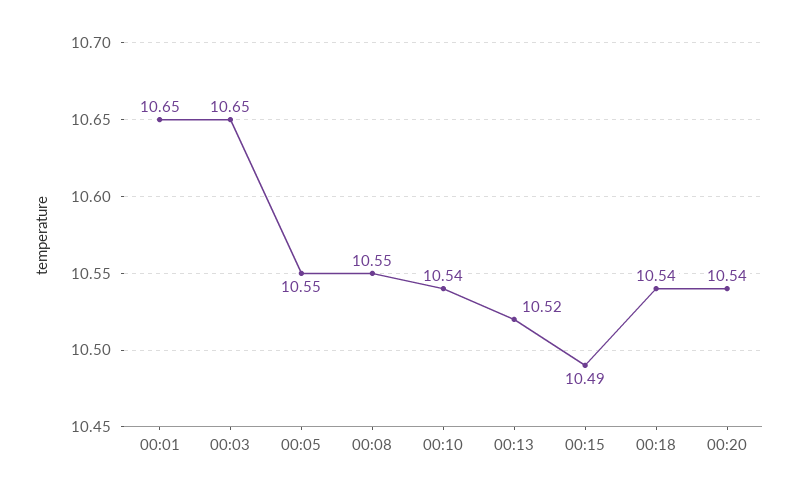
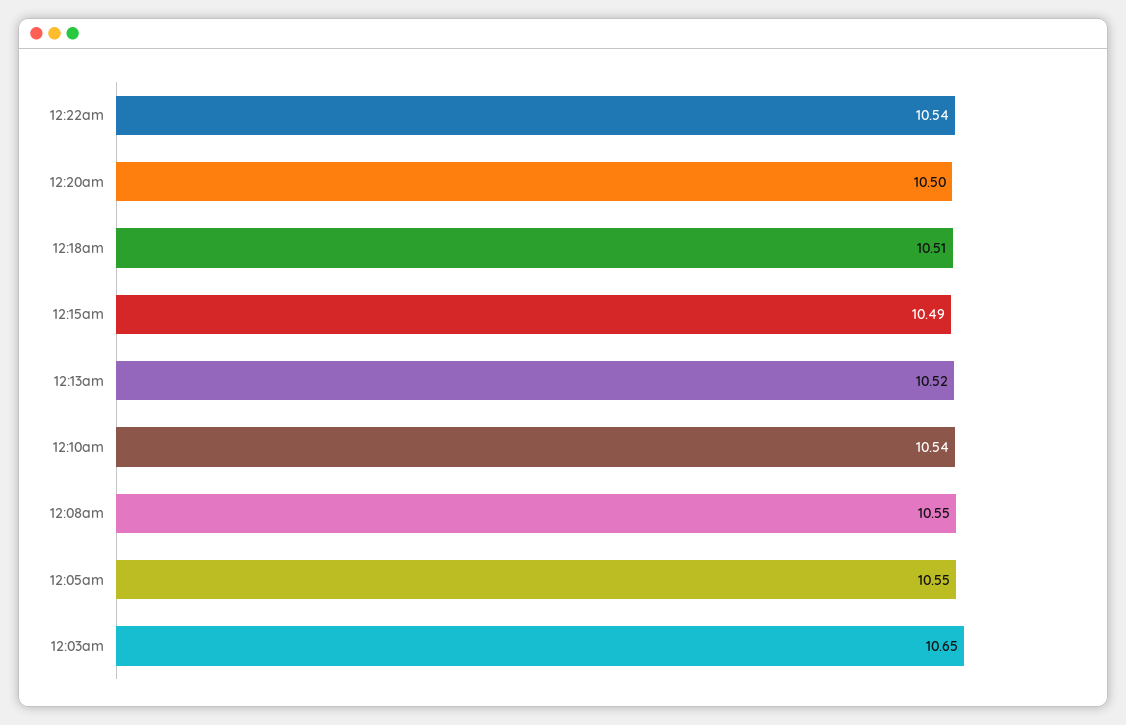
00:01: 10.65 -> none
00:18: 10.54 -> 10.51
00:20: 10.54 -> 10.5
12:22am: none -> 10.54

